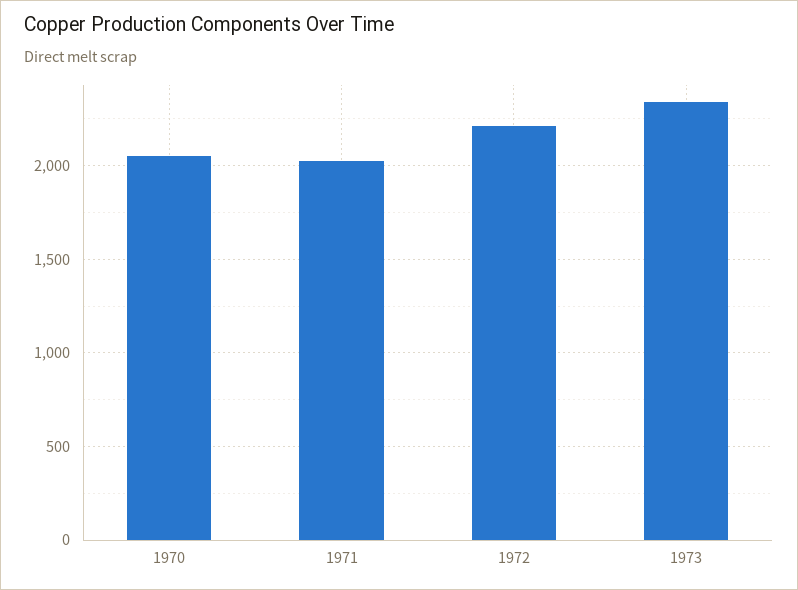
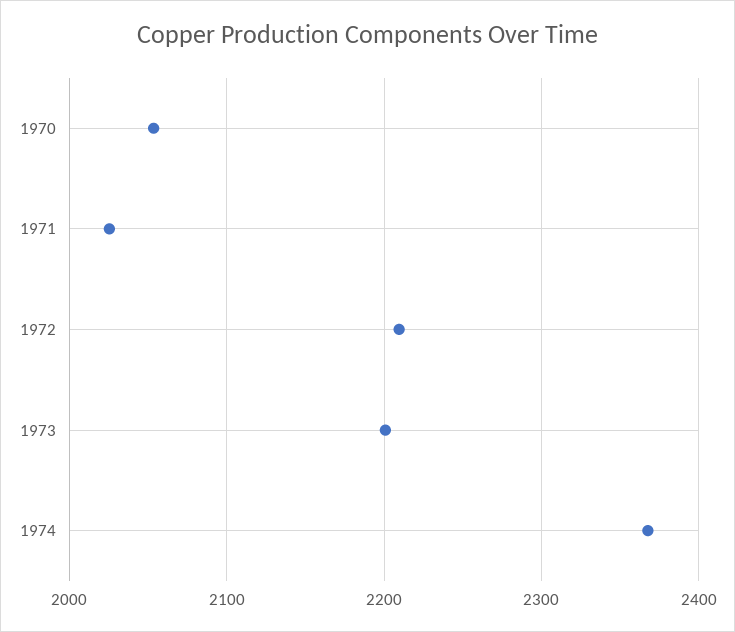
1973: 2350 -> 2200
1974: none -> 2370

